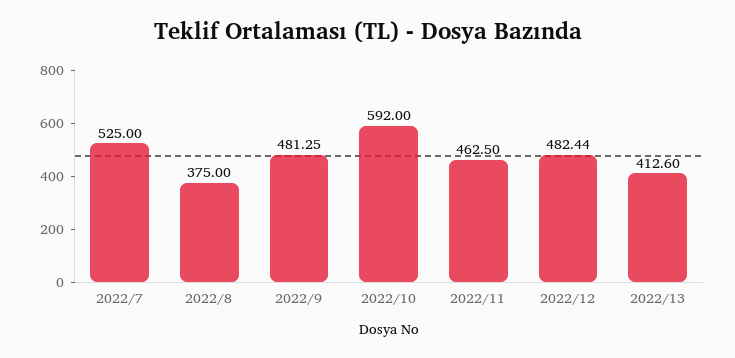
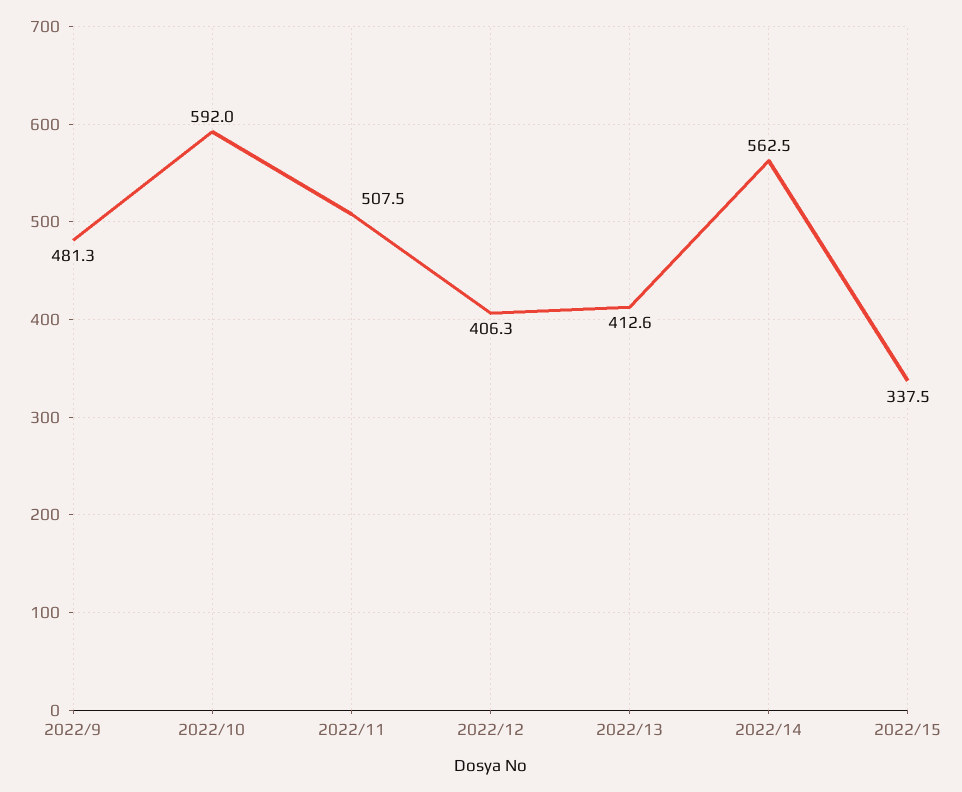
2022/7: 525 -> none
2022/8: 375 -> none
2022/11: 462.5 -> 507.5
2022/12: 482.44 -> 406.3
2022/14: none -> 562.5
2022/15: none -> 337.5

